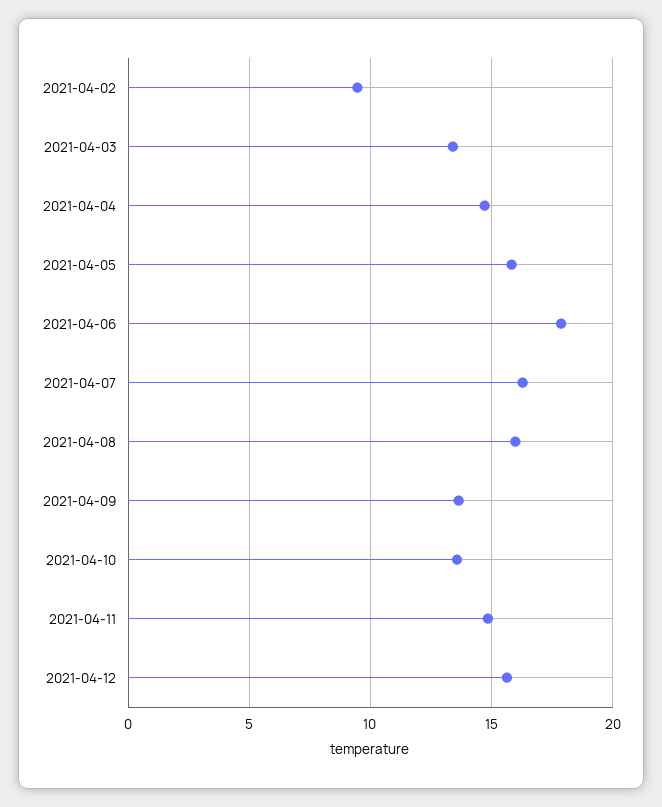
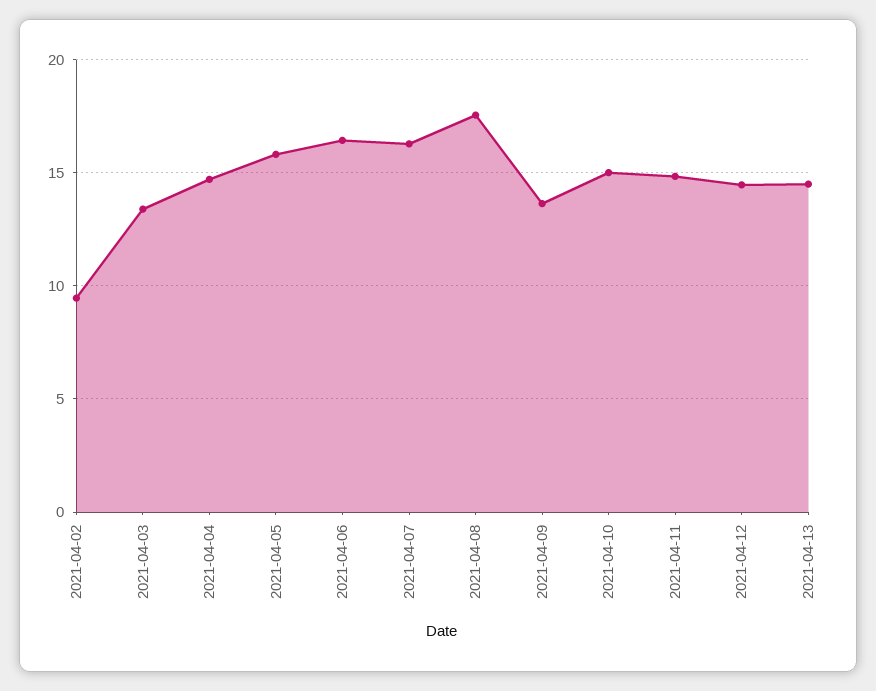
2021-04-06: 18 -> 16.5
2021-04-08: 16 -> 17.5
2021-04-10: 13.5 -> 15
2021-04-12: 15.5 -> 14.5
2021-04-13: none -> 14.5

